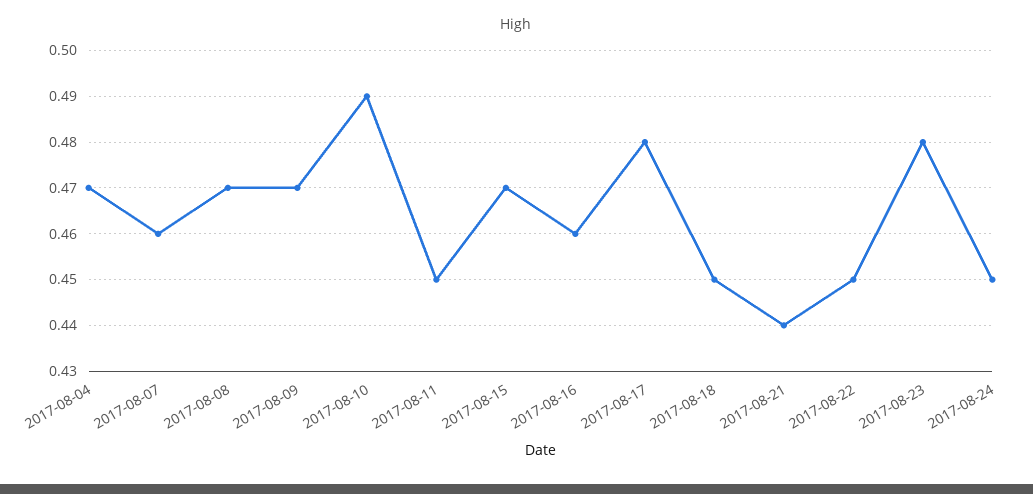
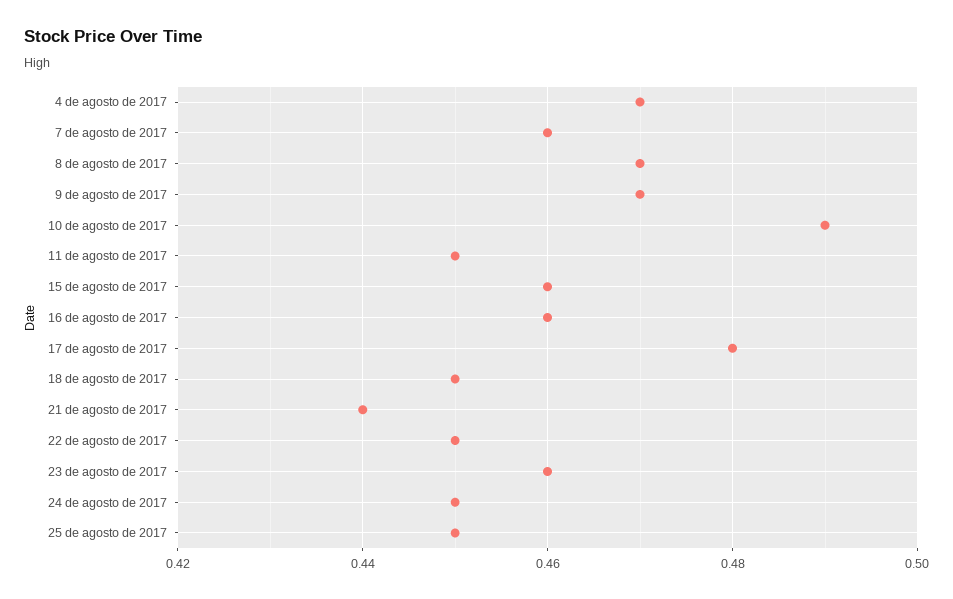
2017-08-15: 0.47 -> 0.46
2017-08-23: 0.48 -> 0.46
25 de agosto de 2017: none -> 0.45

